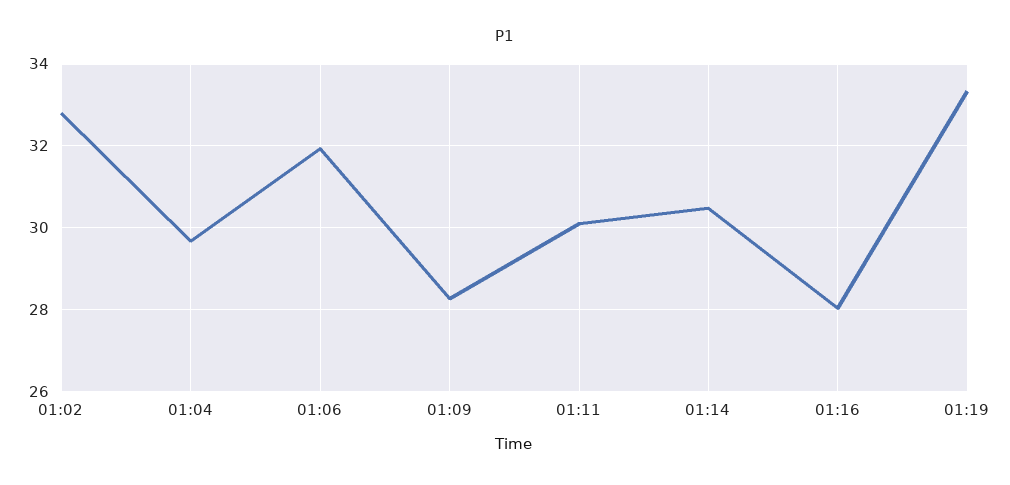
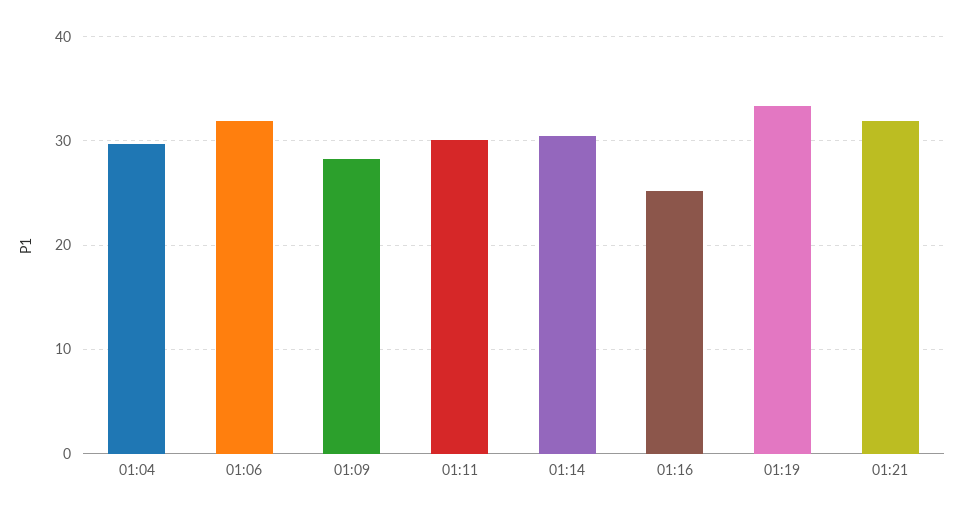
01:02: 32.8 -> none
01:16: 28 -> 25
01:21: none -> 32

